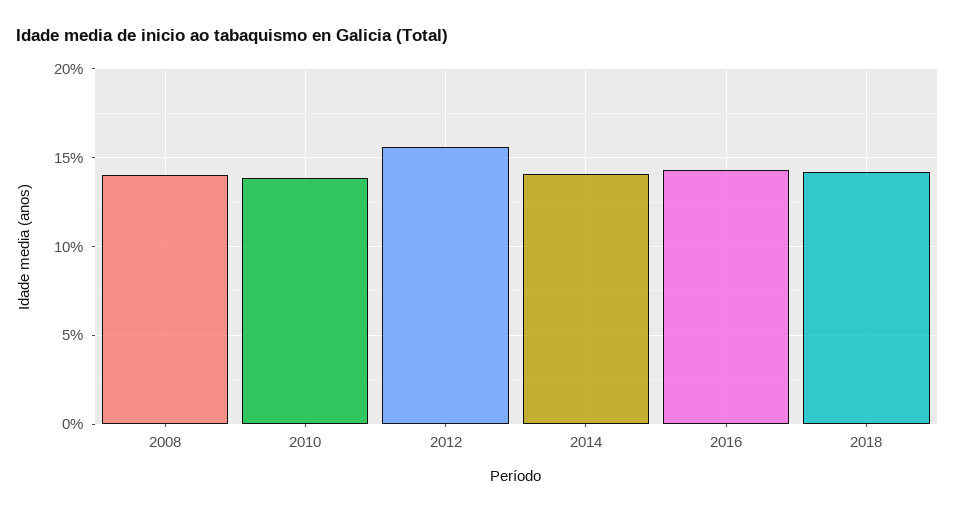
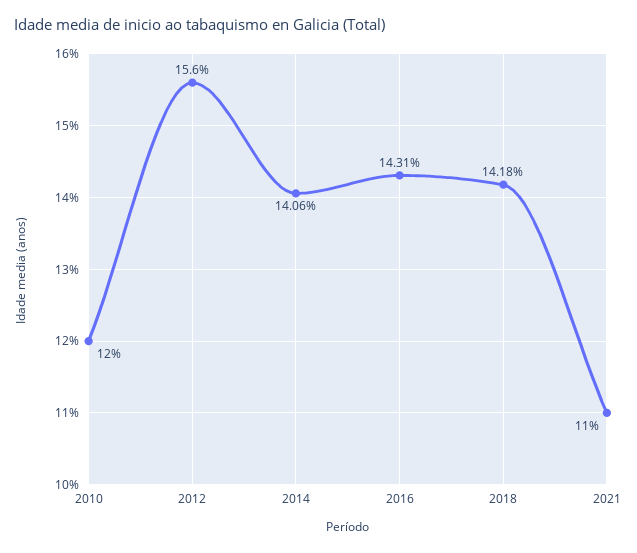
2008: 14 -> none
2010: 14 -> 12
2021: none -> 11

